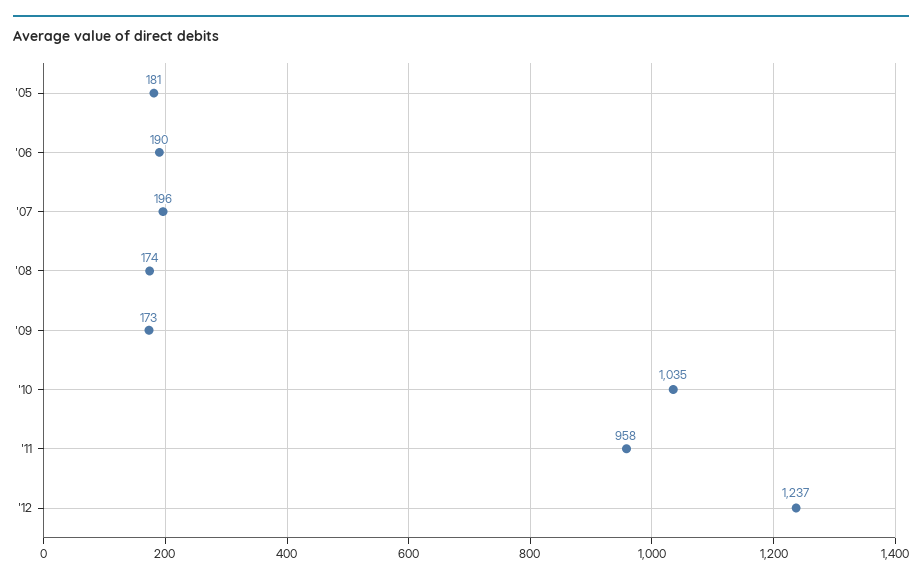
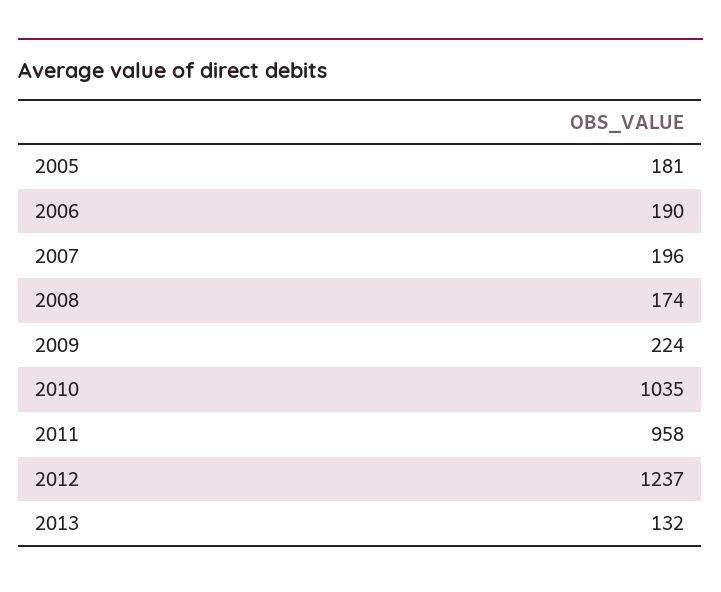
'09: 173 -> 224
2013: none -> 132

